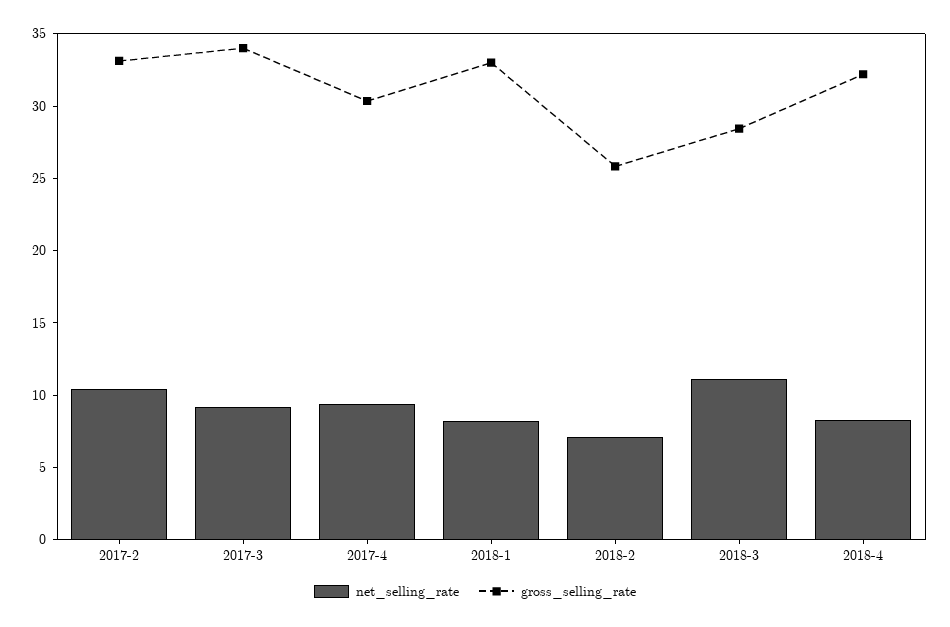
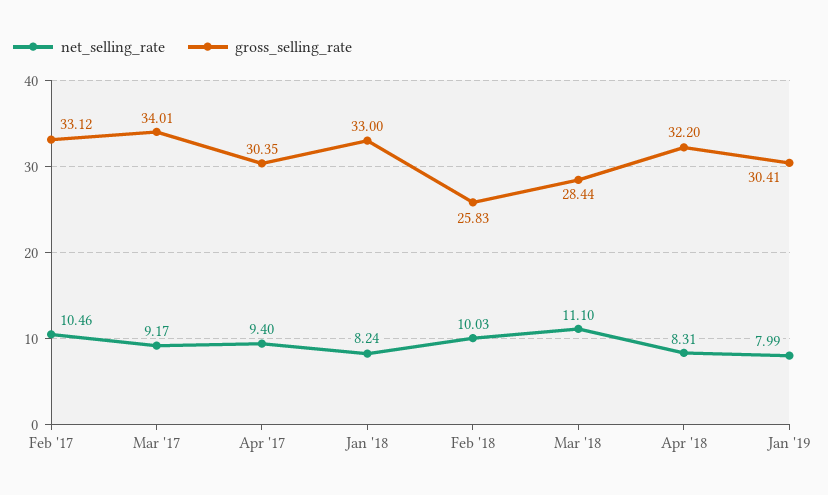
net_selling_rate, 2018-2: 7 -> 10.03
net_selling_rate, Jan '19: none -> 7.99
gross_selling_rate, Jan '19: none -> 30.41

